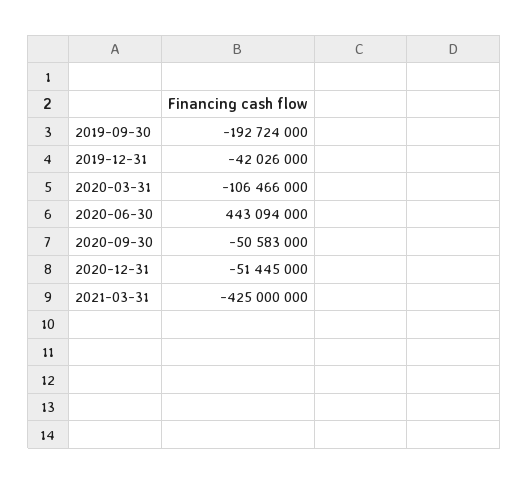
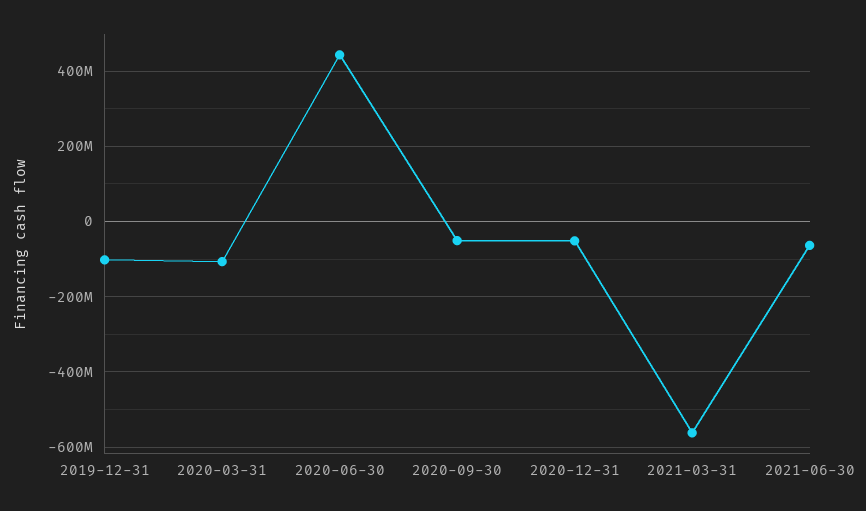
2019-09-30: -192724000 -> none
2019-12-31: -42026000 -> -100000000
2021-03-31: -425000000 -> -560000000
2021-06-30: none -> -60000000

